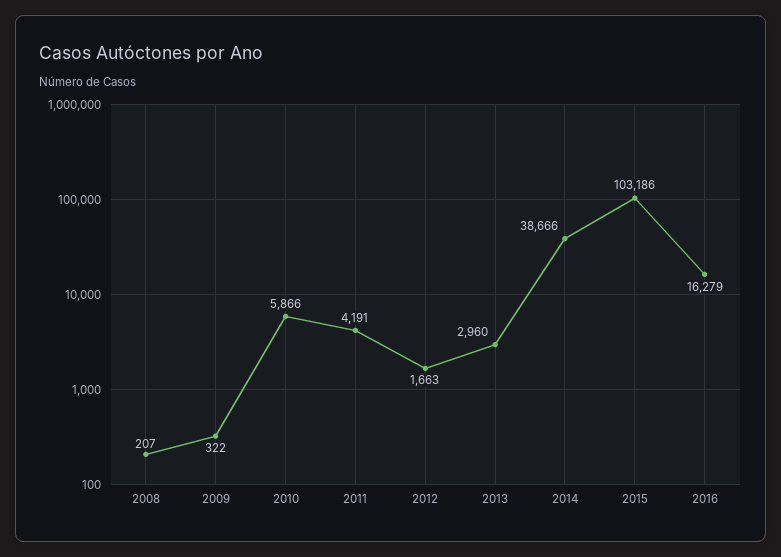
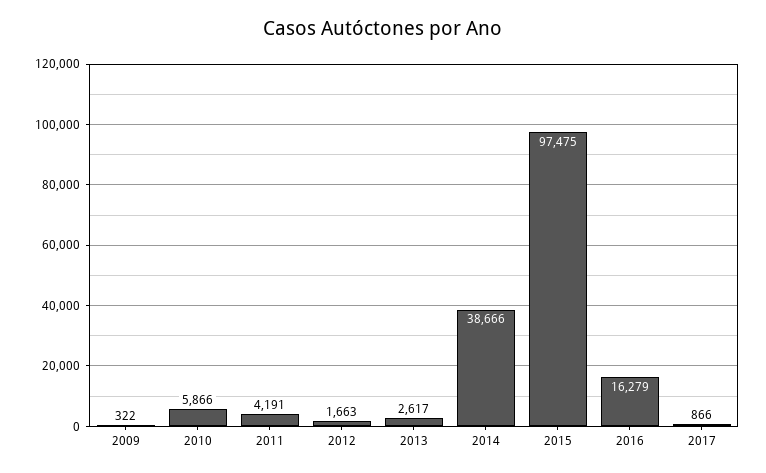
2008: 207 -> none
2013: 2960 -> 2617
2015: 103186 -> 97475
2017: none -> 866

